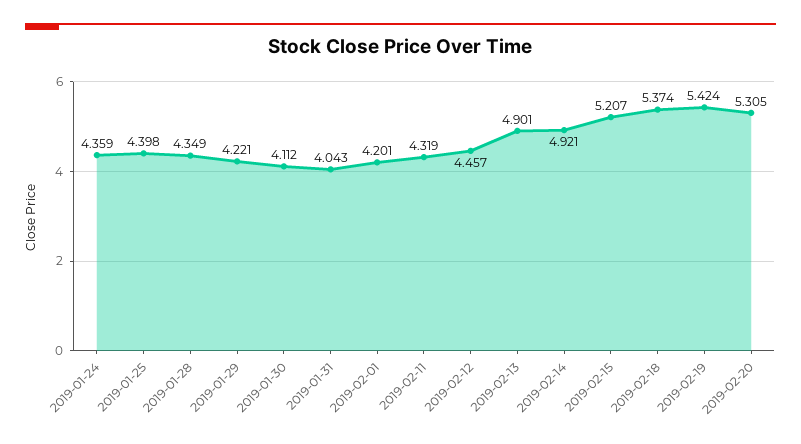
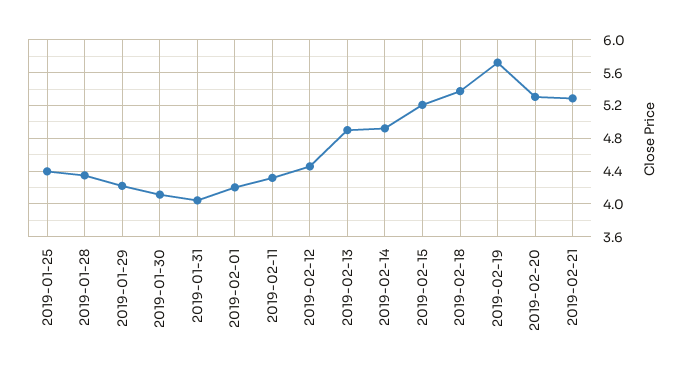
2019-01-24: 4.359 -> none
2019-02-19: 5.424 -> 5.7
2019-02-21: none -> 5.3

